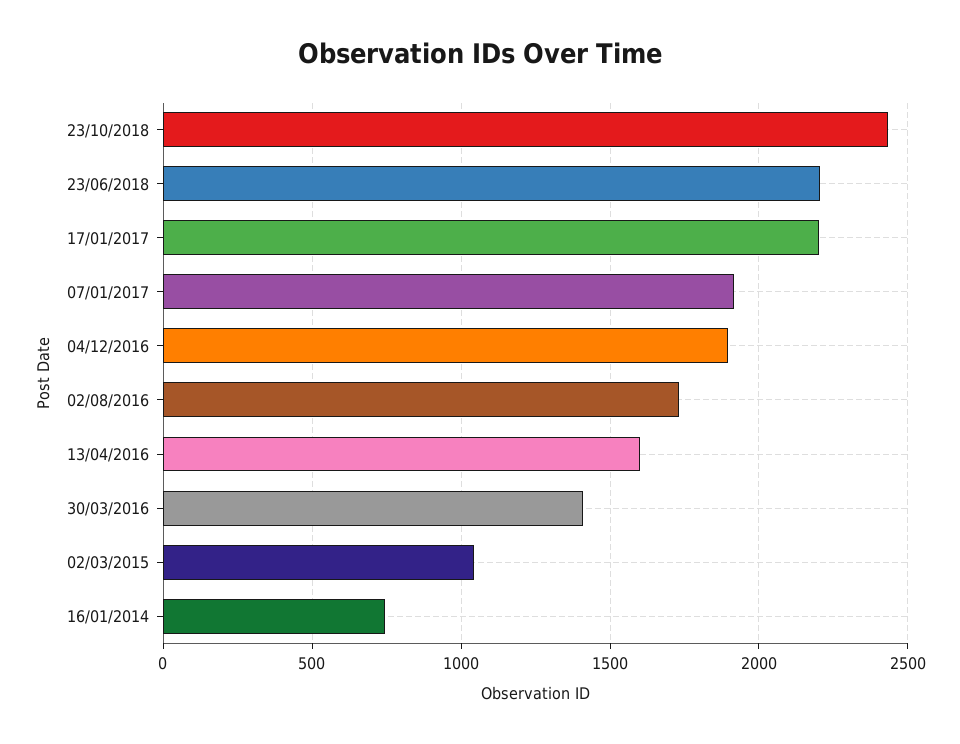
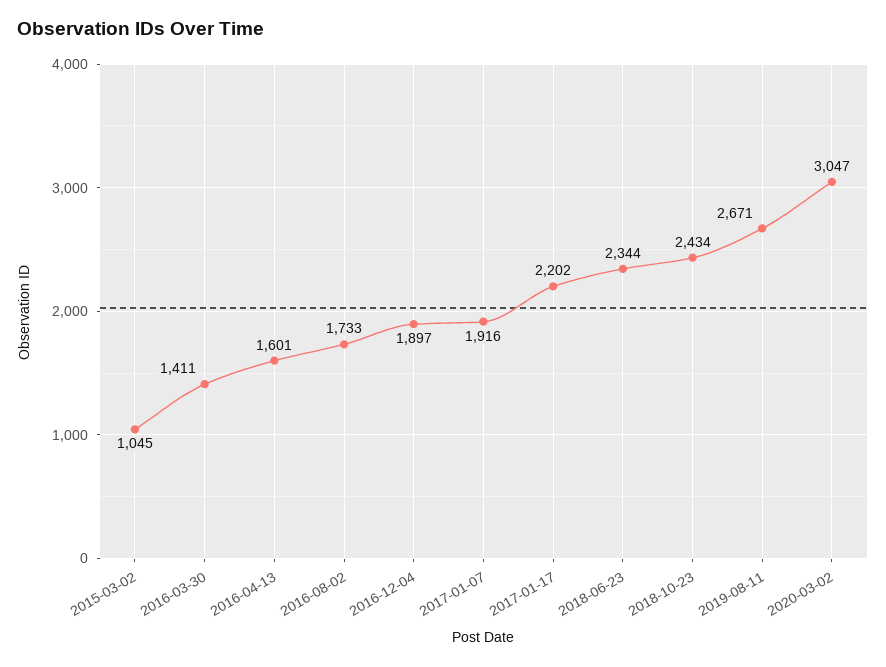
23/06/2018: 2200 -> 2344
16/01/2014: 750 -> none
2019-08-11: none -> 2671
2020-03-02: none -> 3047

